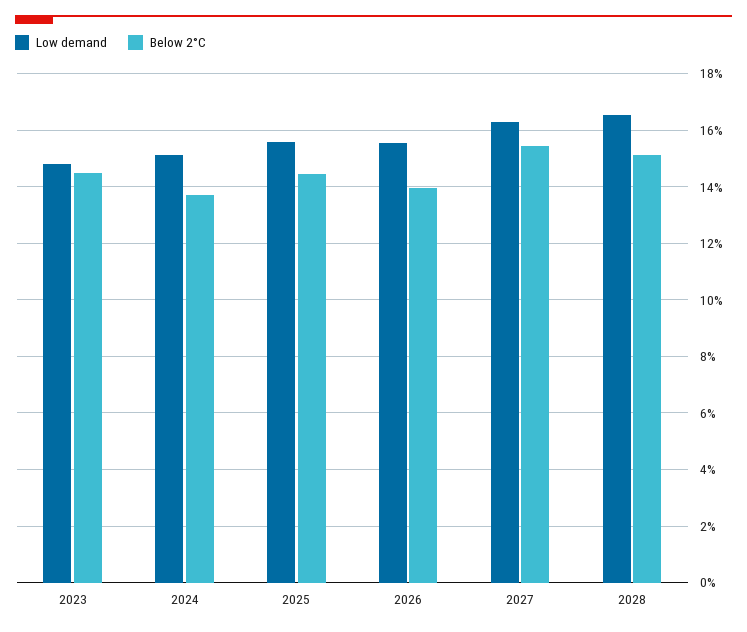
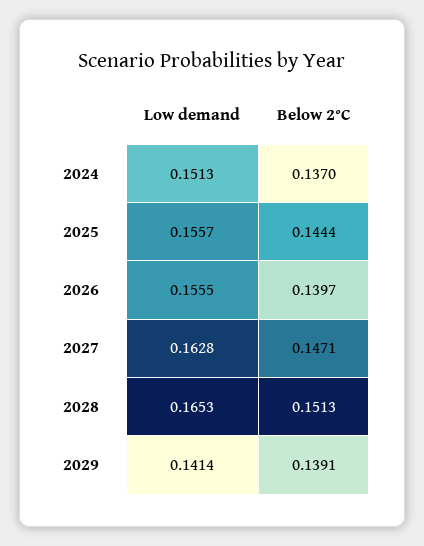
Low demand, 2023: 0.1475 -> none
Below 2°C, 2023: 0.145 -> none
Below 2°C, 2027: 0.155 -> 0.1471
Low demand, 2029: none -> 0.1414
Below 2°C, 2029: none -> 0.1391

